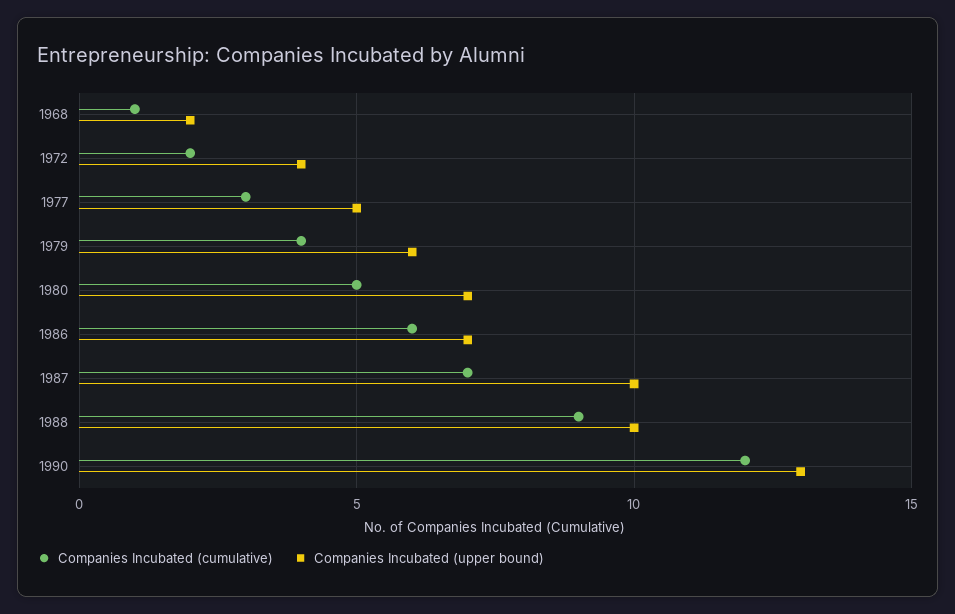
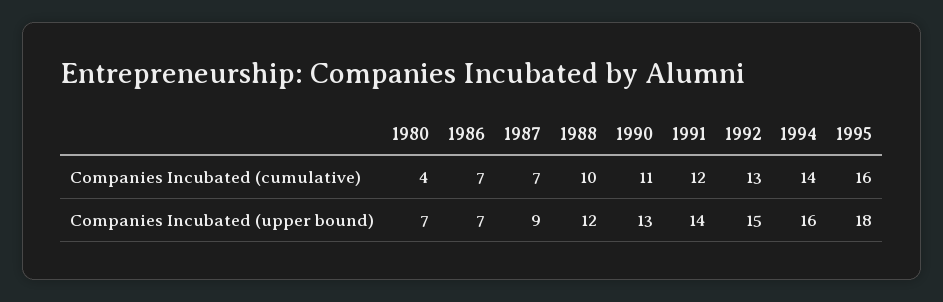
Companies Incubated (cumulative), 1968: 1 -> none
Companies Incubated (upper bound), 1968: 2 -> none
Companies Incubated (cumulative), 1972: 2 -> none
Companies Incubated (upper bound), 1972: 4 -> none
Companies Incubated (cumulative), 1977: 3 -> none
Companies Incubated (upper bound), 1977: 5 -> none
Companies Incubated (cumulative), 1979: 4 -> none
Companies Incubated (upper bound), 1979: 6 -> none
Companies Incubated (cumulative), 1980: 5 -> 4
Companies Incubated (cumulative), 1986: 6 -> 7
Companies Incubated (upper bound), 1987: 10 -> 9
Companies Incubated (cumulative), 1988: 9 -> 10
Companies Incubated (upper bound), 1988: 10 -> 12
Companies Incubated (cumulative), 1990: 12 -> 11
Companies Incubated (cumulative), 1991: none -> 12
Companies Incubated (cumulative), 1992: none -> 13
Companies Incubated (cumulative), 1994: none -> 14
Companies Incubated (cumulative), 1995: none -> 16
Companies Incubated (upper bound), 1991: none -> 14
Companies Incubated (upper bound), 1992: none -> 15
Companies Incubated (upper bound), 1994: none -> 16
Companies Incubated (upper bound), 1995: none -> 18

